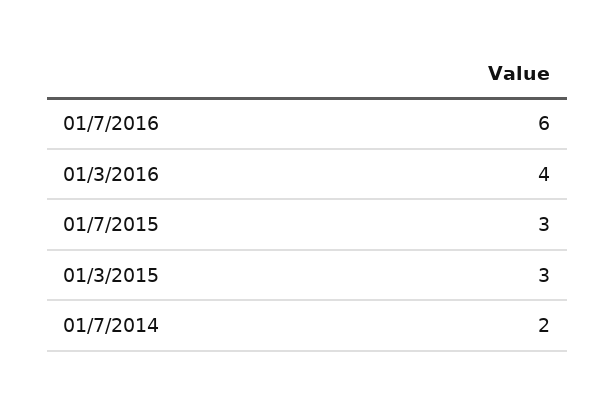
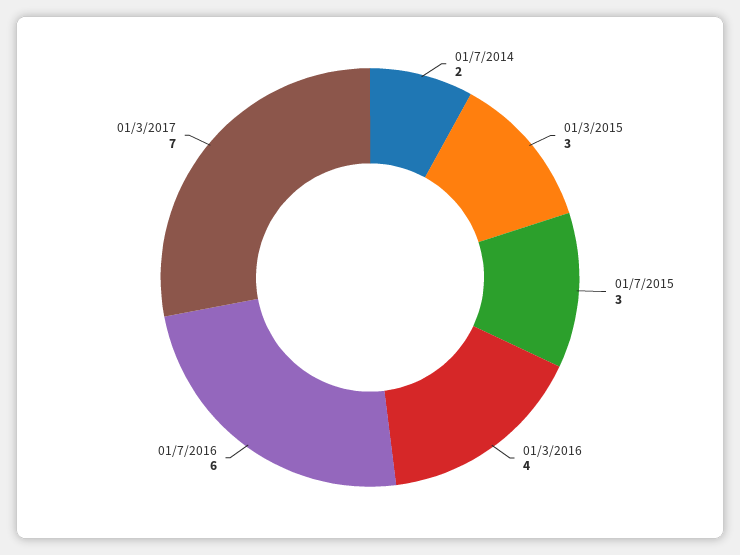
01/3/2017: none -> 7

